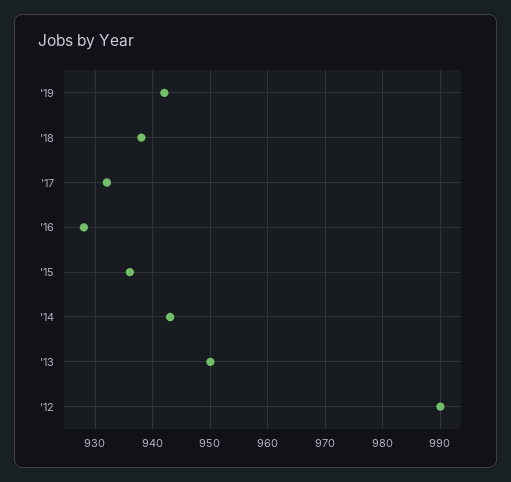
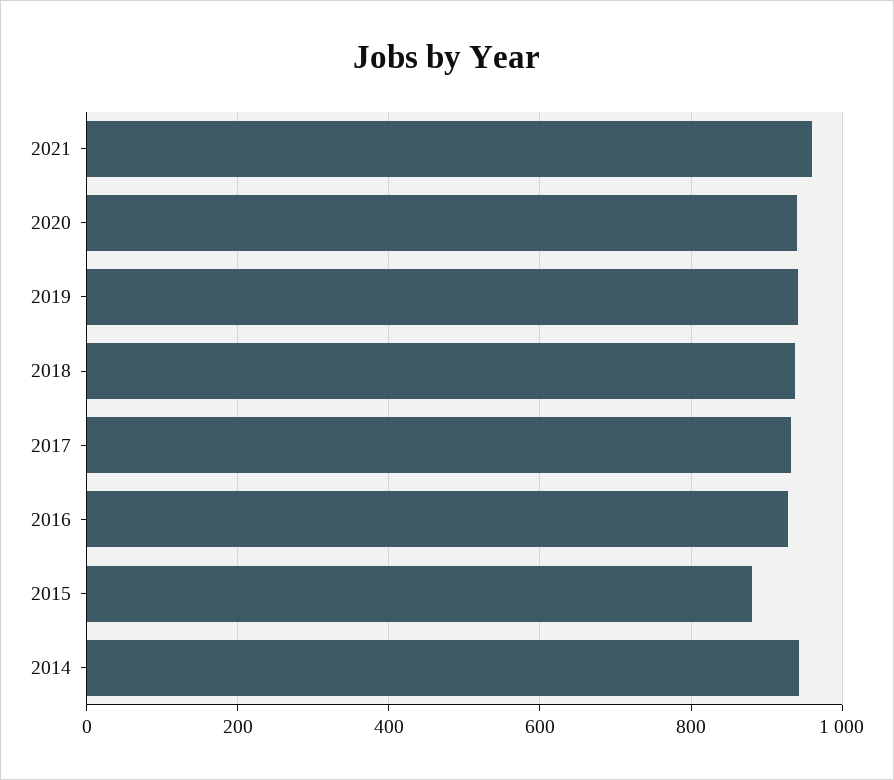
'15: 935 -> 880
'13: 950 -> none
'12: 990 -> none
2021: none -> 960
2020: none -> 940

